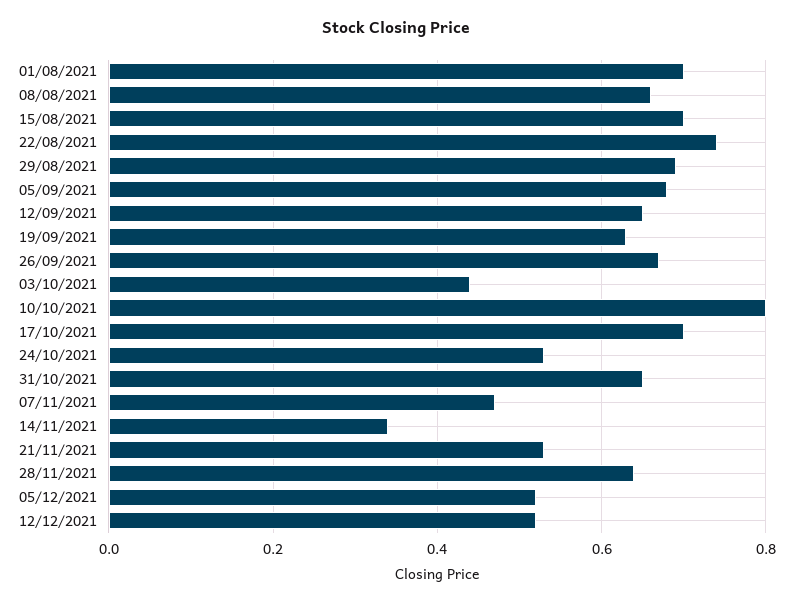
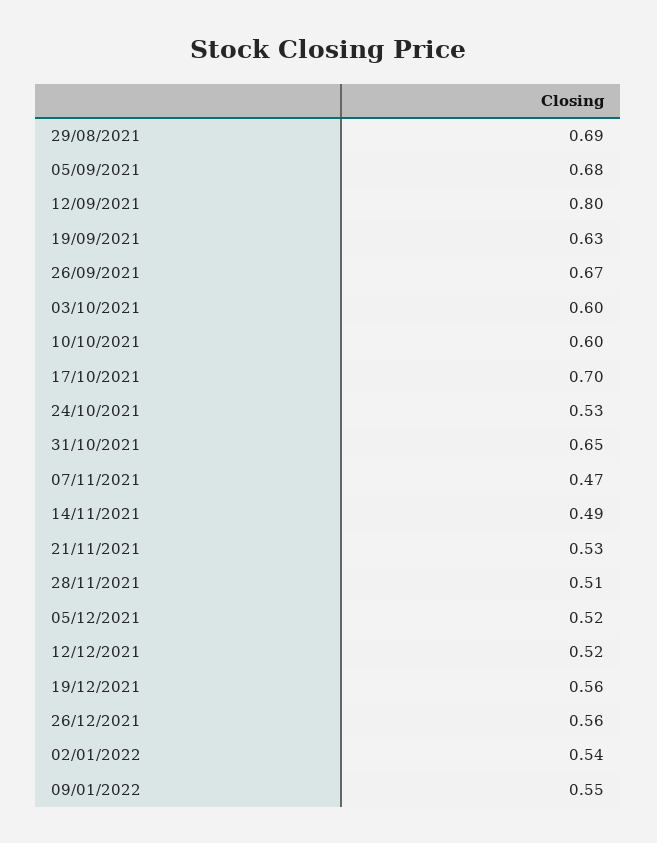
01/08/2021: 0.7 -> none
08/08/2021: 0.65 -> none
15/08/2021: 0.7 -> none
22/08/2021: 0.75 -> none
12/09/2021: 0.65 -> 0.8
03/10/2021: 0.45 -> 0.6
10/10/2021: 0.8 -> 0.6
14/11/2021: 0.35 -> 0.49
28/11/2021: 0.65 -> 0.51
19/12/2021: none -> 0.56
26/12/2021: none -> 0.56
02/01/2022: none -> 0.54
09/01/2022: none -> 0.55

